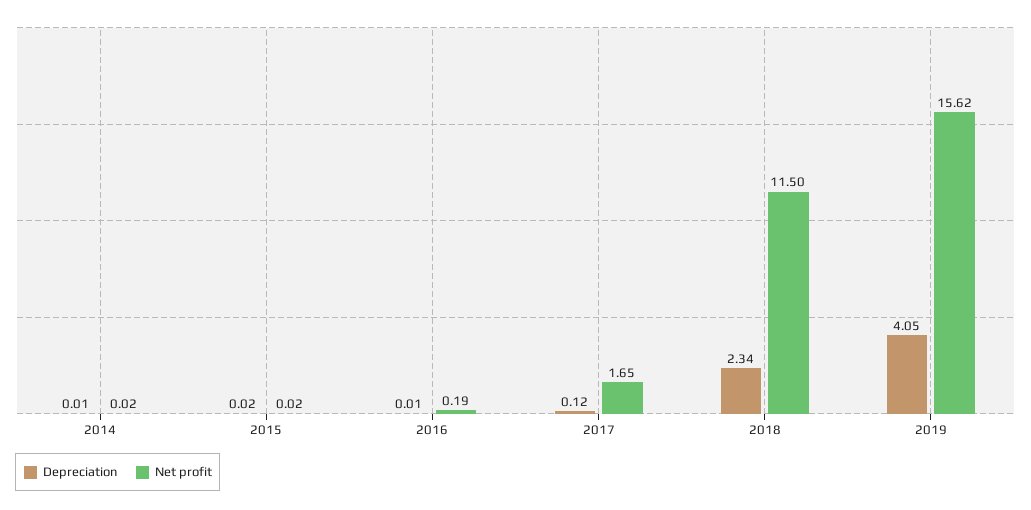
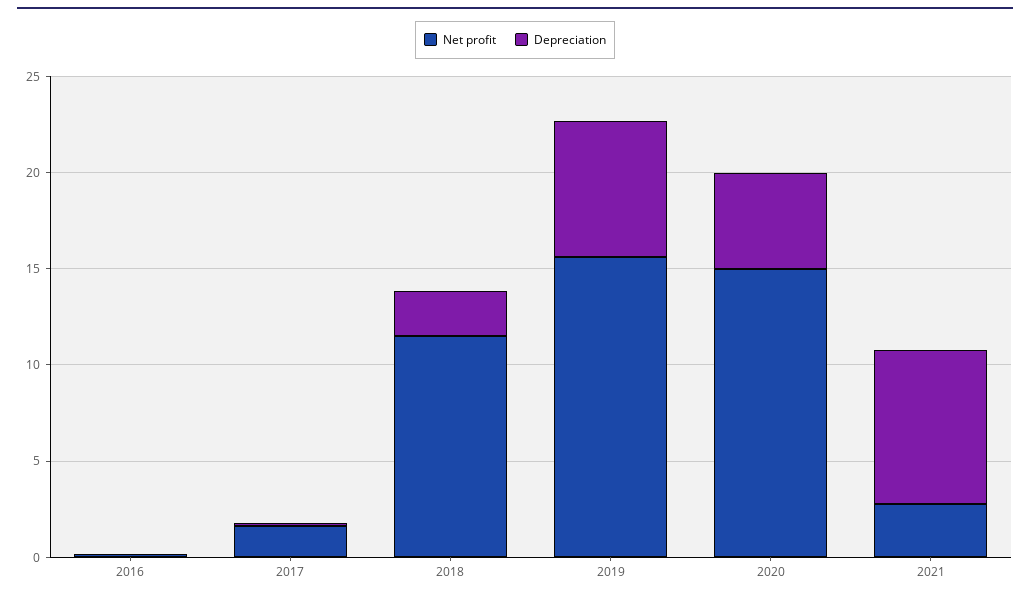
Depreciation, 2014: 0.01 -> none
Net profit, 2014: 0.02 -> none
Depreciation, 2015: 0.02 -> none
Net profit, 2015: 0.02 -> none
Depreciation, 2019: 4.05 -> 7
Net profit, 2020: none -> 15
Depreciation, 2020: none -> 5
Net profit, 2021: none -> 3
Depreciation, 2021: none -> 8

